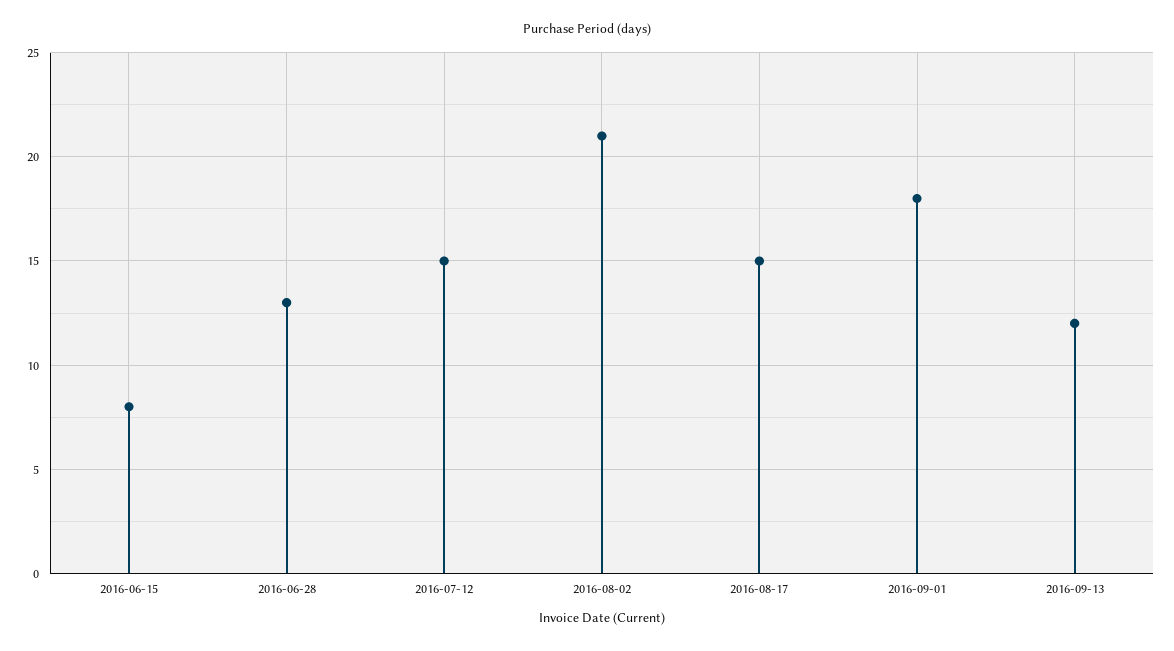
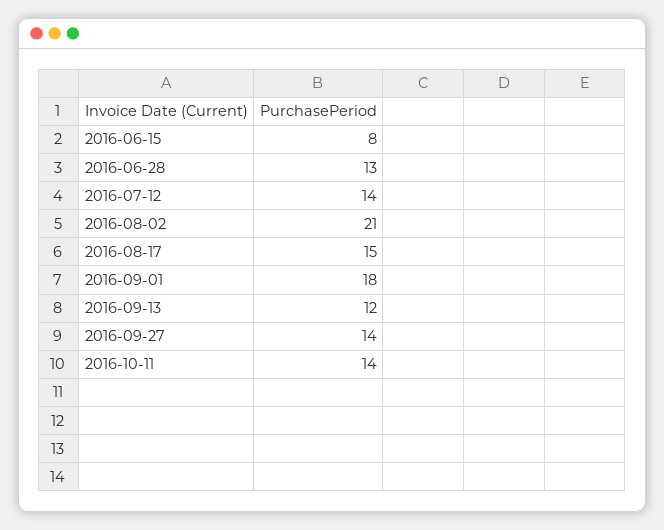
2016-07-12: 15 -> 14
2016-09-27: none -> 14
2016-10-11: none -> 14

